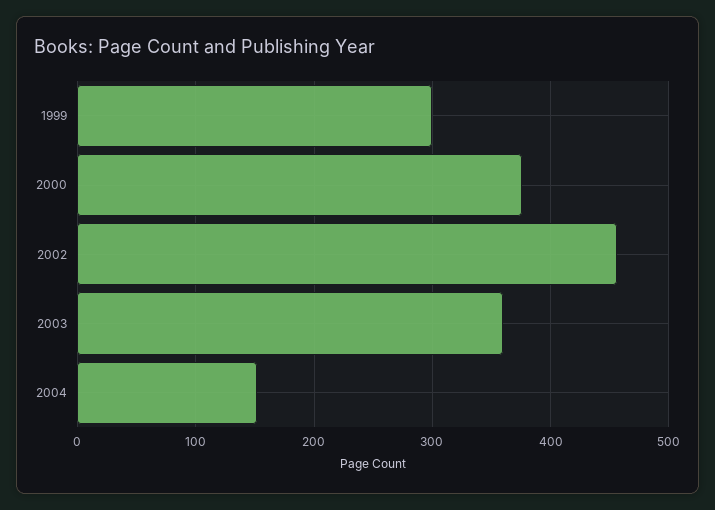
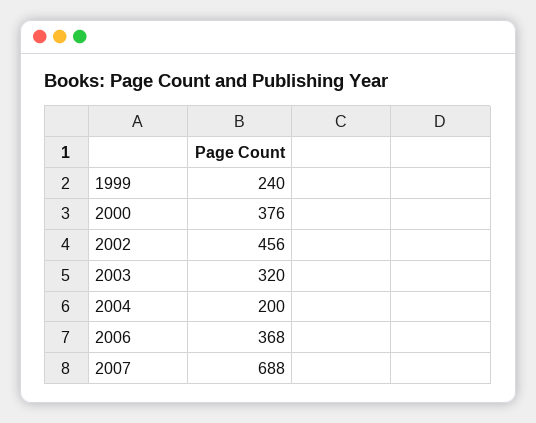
1999: 300 -> 240
2003: 360 -> 320
2004: 150 -> 200
2006: none -> 368
2007: none -> 688

